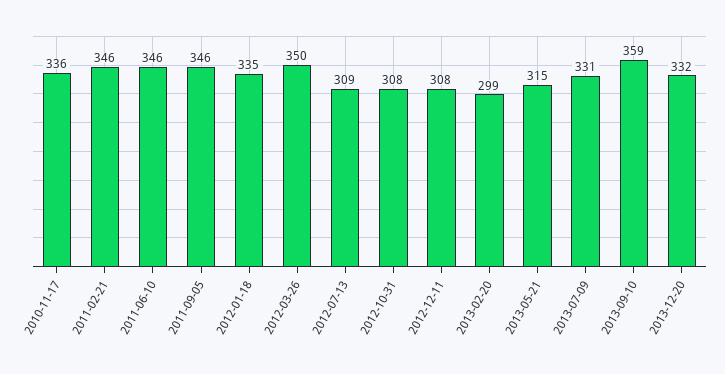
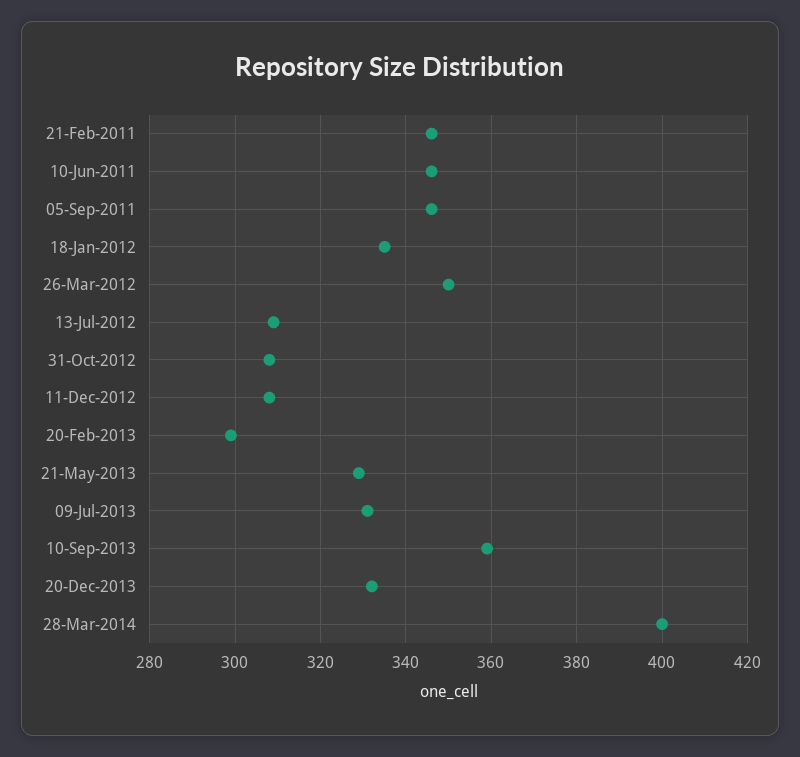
2010-11-17: 336 -> none
2013-05-21: 315 -> 330
28-Mar-2014: none -> 400

